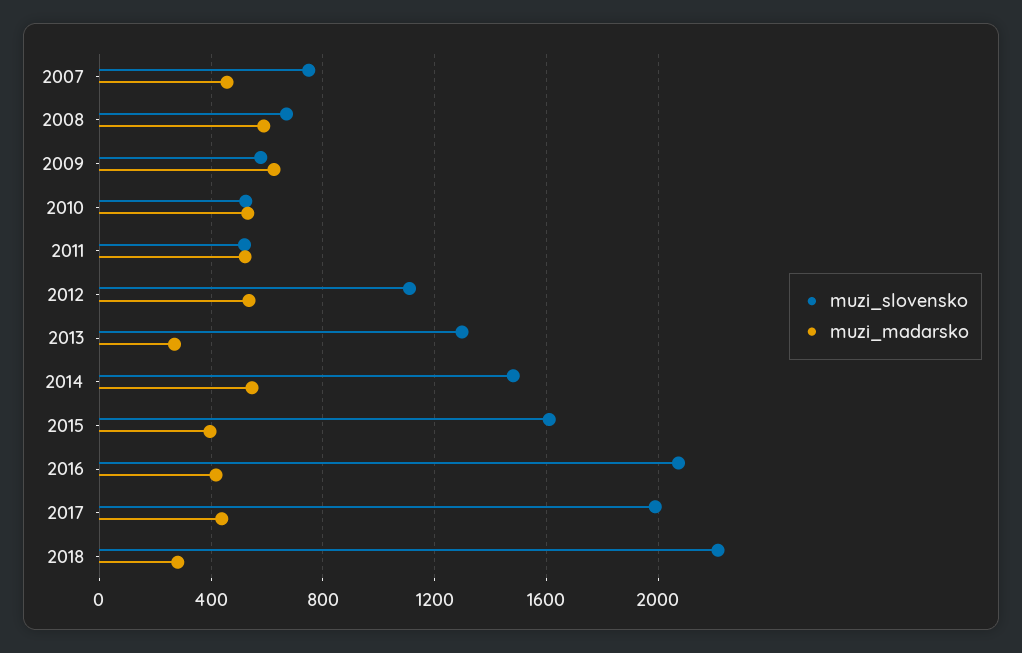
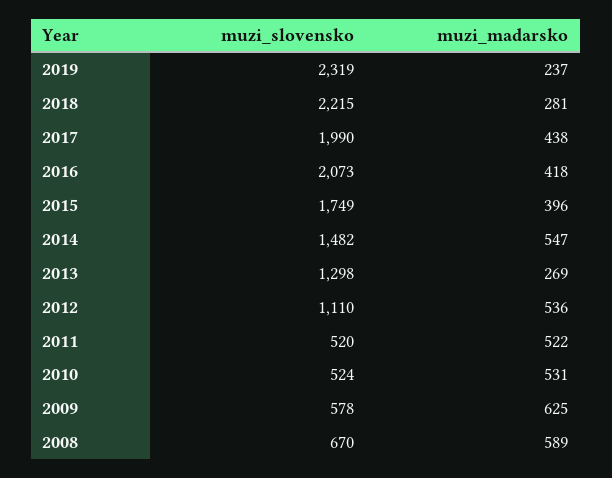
muzi_slovensko, 2007: 750 -> none
muzi_madarsko, 2007: 450 -> none
muzi_slovensko, 2015: 1600 -> 1749
muzi_slovensko, 2019: none -> 2319
muzi_madarsko, 2019: none -> 237

